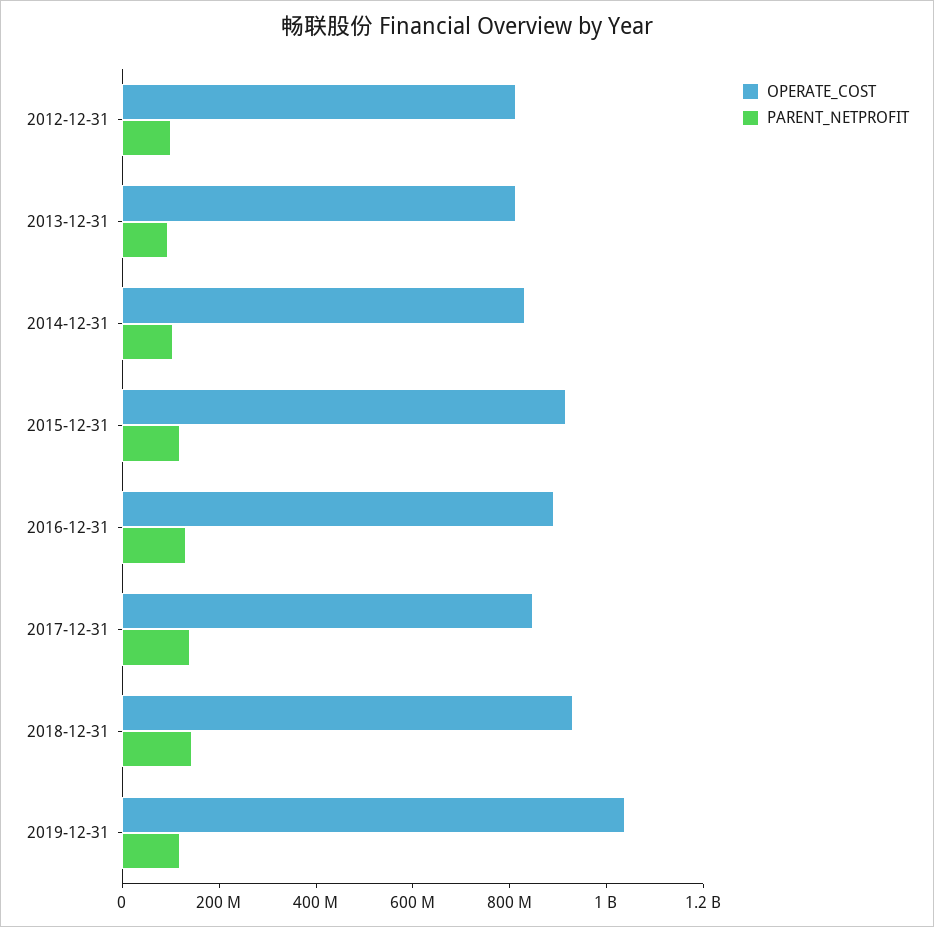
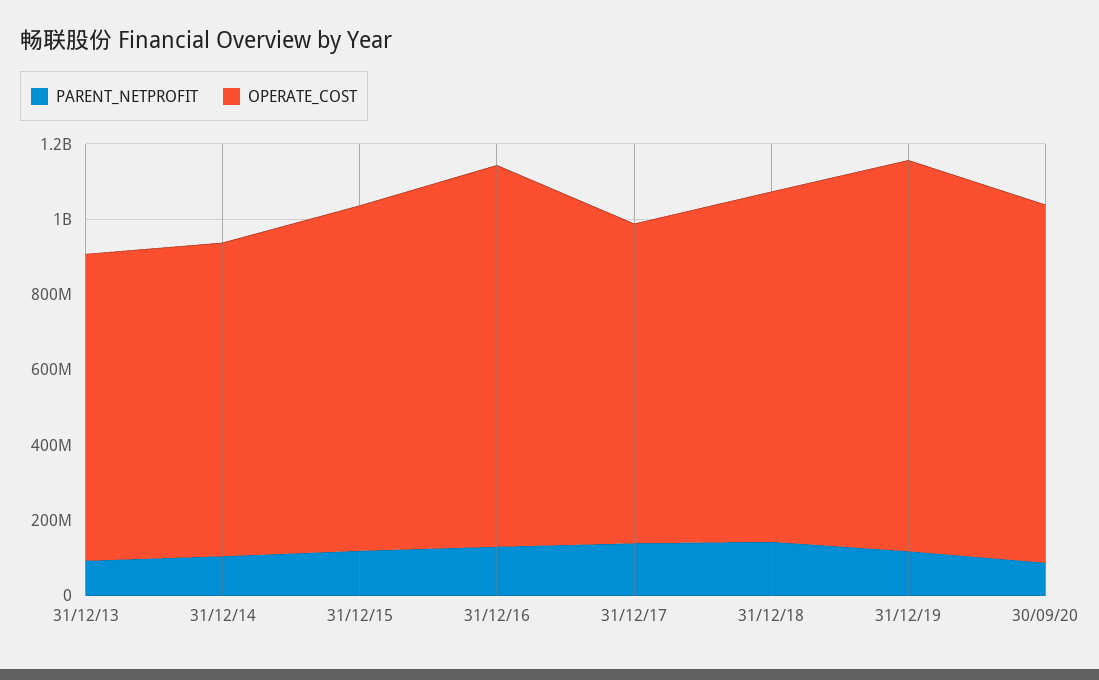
OPERATE_COST, 2012-12-31: 800000000 -> none
PARENT_NETPROFIT, 2012-12-31: 100000000 -> none
OPERATE_COST, 2016-12-31: 900000000 -> 1000000000
PARENT_NETPROFIT, 30/09/20: none -> 100000000
OPERATE_COST, 30/09/20: none -> 950000000

